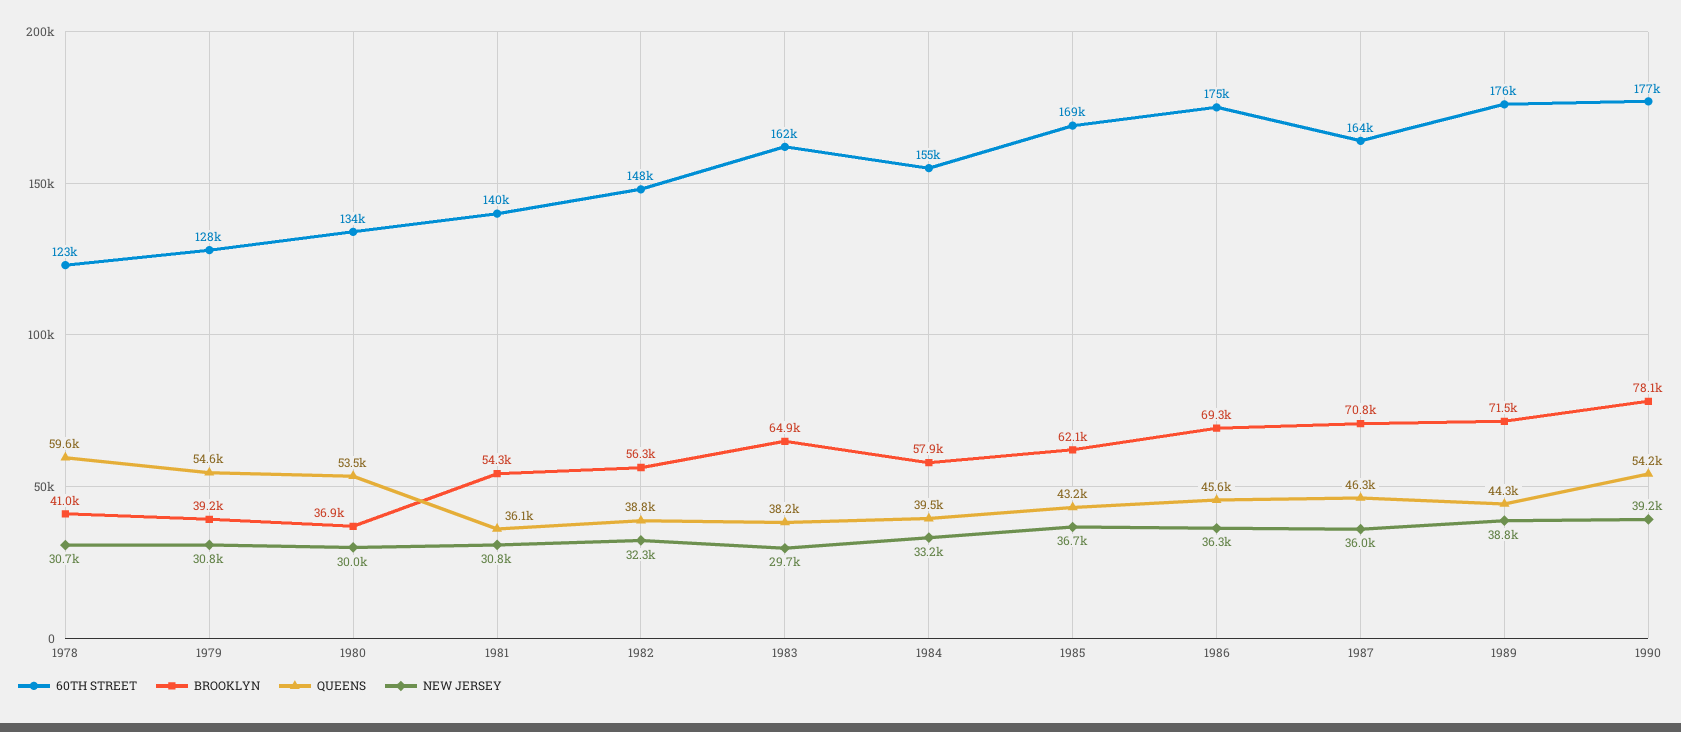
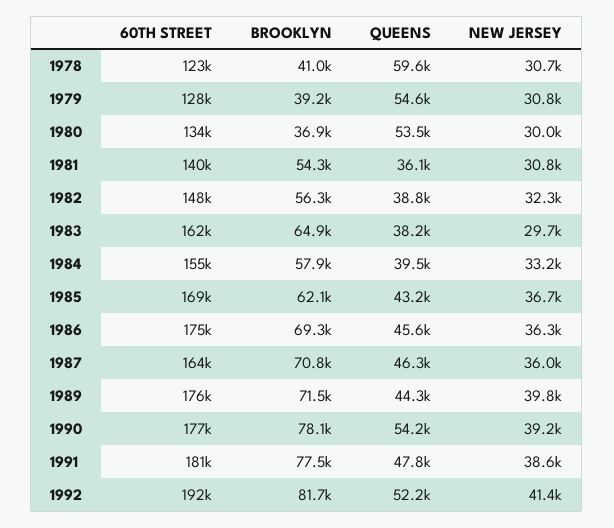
NEW JERSEY, 1989: 38800 -> 39800
60TH STREET, 1991: none -> 181000
BROOKLYN, 1991: none -> 77500
QUEENS, 1991: none -> 47800
NEW JERSEY, 1991: none -> 38600
60TH STREET, 1992: none -> 192000
BROOKLYN, 1992: none -> 81700
QUEENS, 1992: none -> 52200
NEW JERSEY, 1992: none -> 41400

